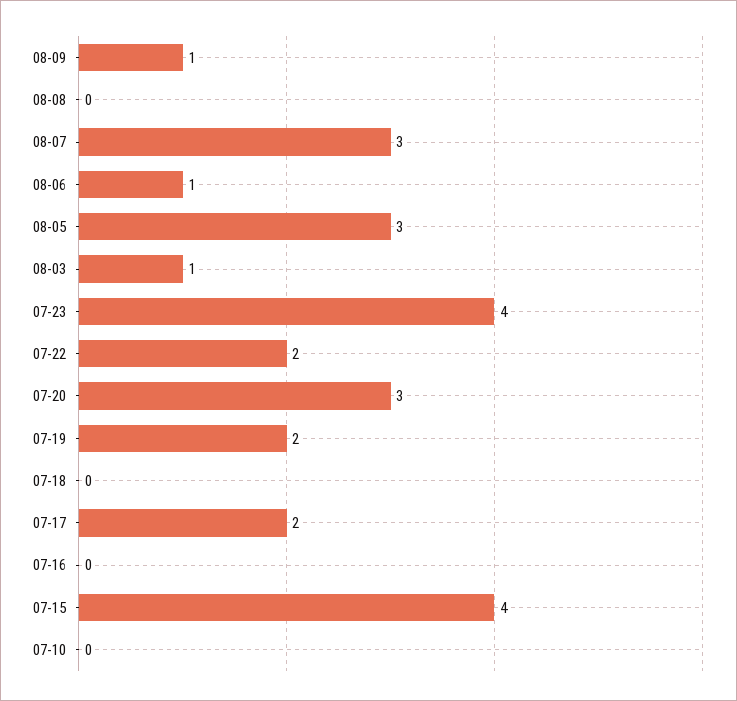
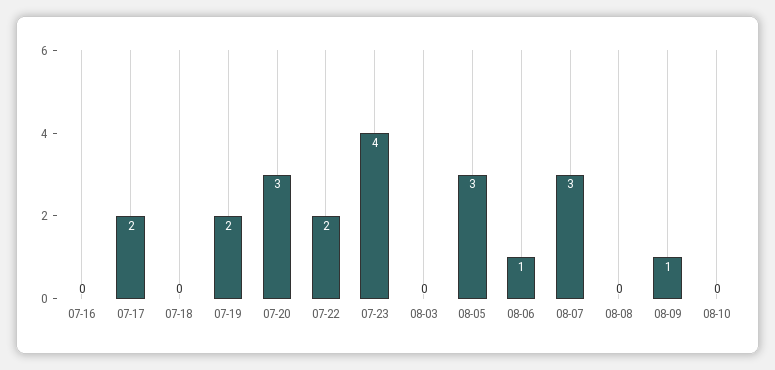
08-03: 1 -> 0
07-15: 4 -> none
07-10: 0 -> none
08-10: none -> 0

